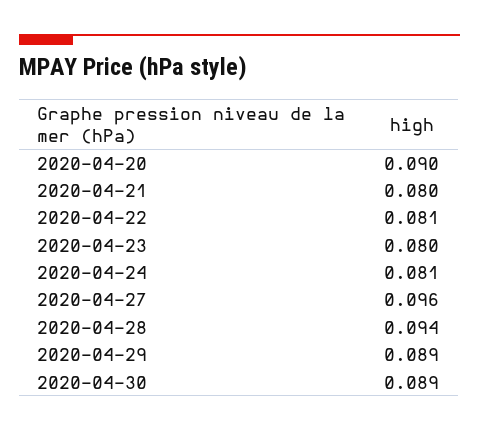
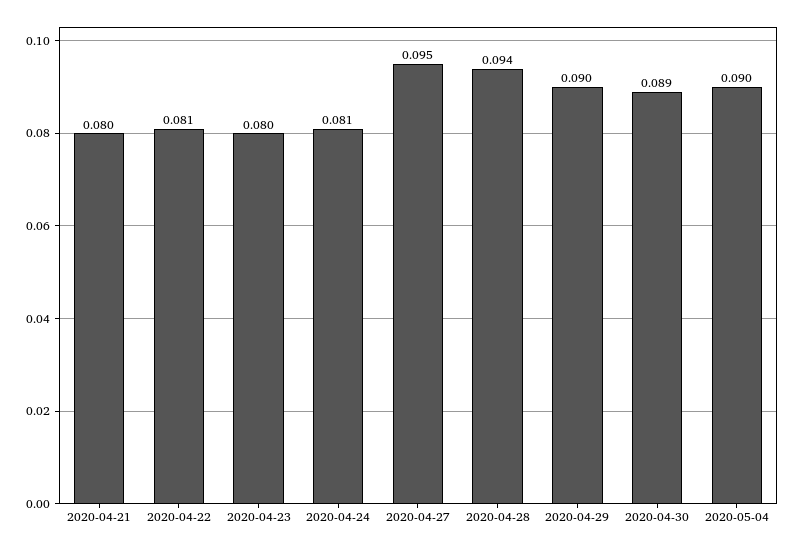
2020-04-20: 0.09 -> none
2020-04-27: 0.096 -> 0.095
2020-04-29: 0.089 -> 0.09
2020-05-04: none -> 0.09

